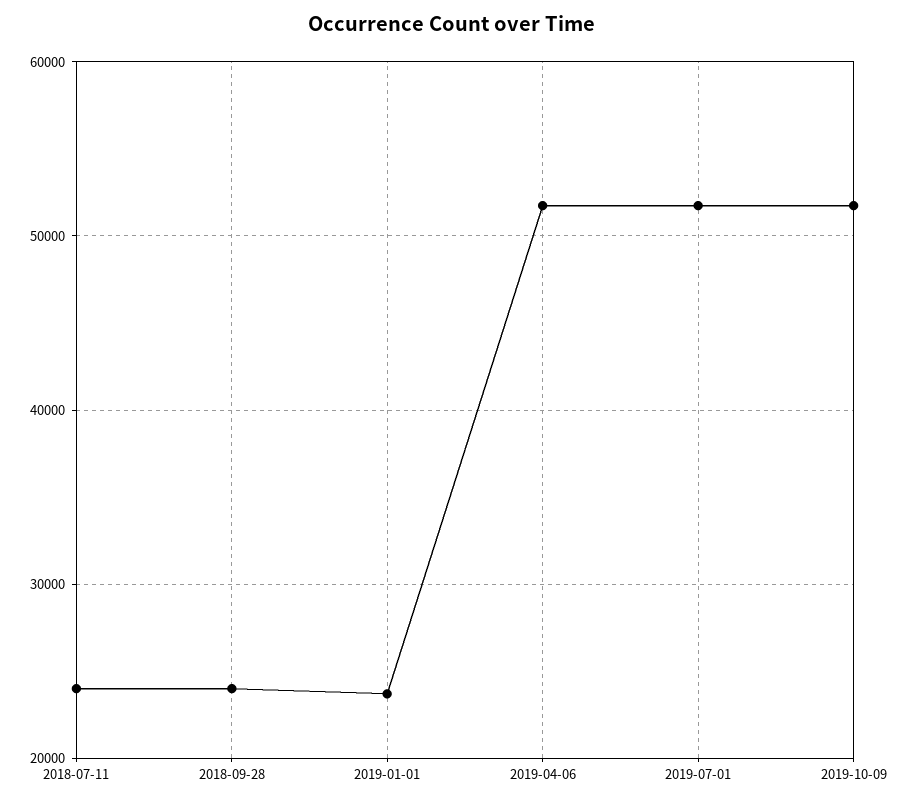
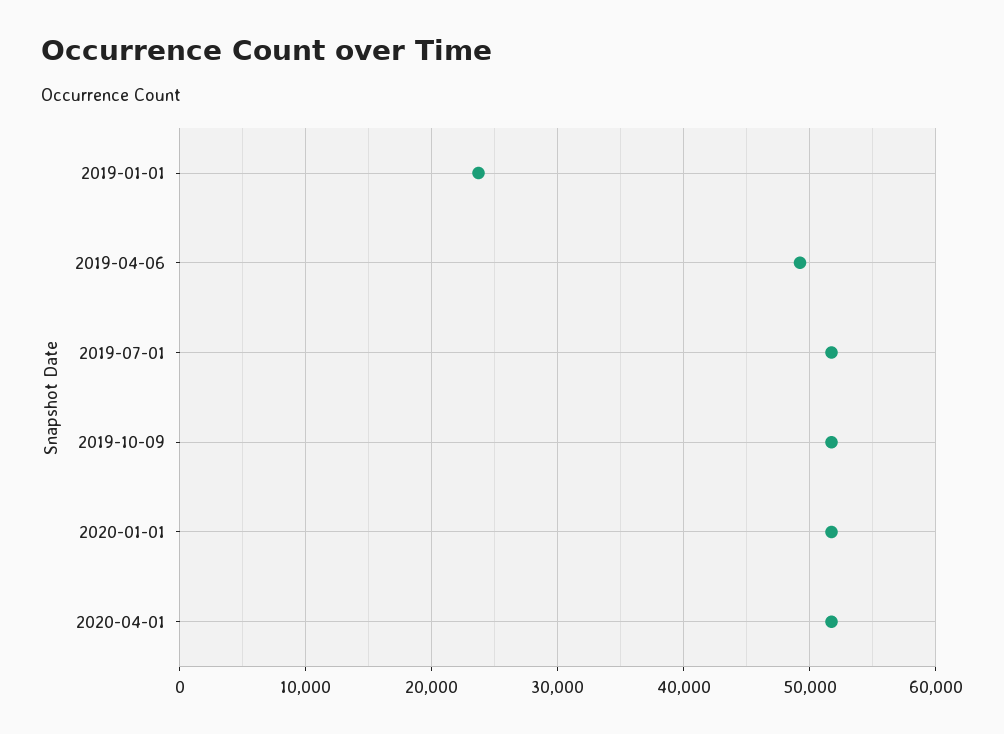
2018-07-11: 24000 -> none
2018-09-28: 24000 -> none
2019-04-06: 52000 -> 49000
2020-01-01: none -> 52000
2020-04-01: none -> 52000

